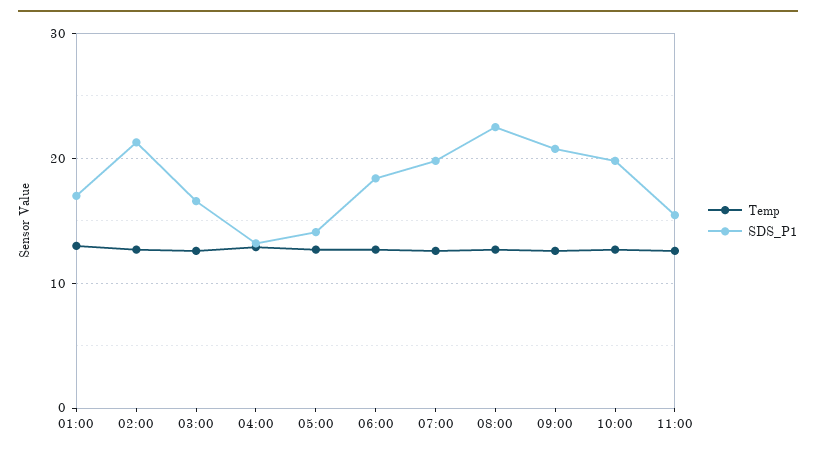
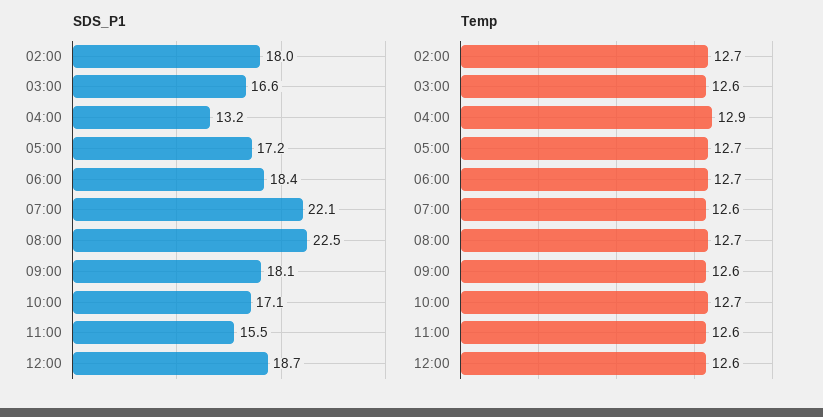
Temp, 01:00: 13 -> none
SDS_P1, 01:00: 17 -> none
SDS_P1, 02:00: 21 -> 18
SDS_P1, 05:00: 14 -> 17.2
SDS_P1, 07:00: 20 -> 22.1
SDS_P1, 09:00: 21 -> 18.1
SDS_P1, 10:00: 20 -> 17.1
SDS_P1, 12:00: none -> 18.7
Temp, 12:00: none -> 12.6

